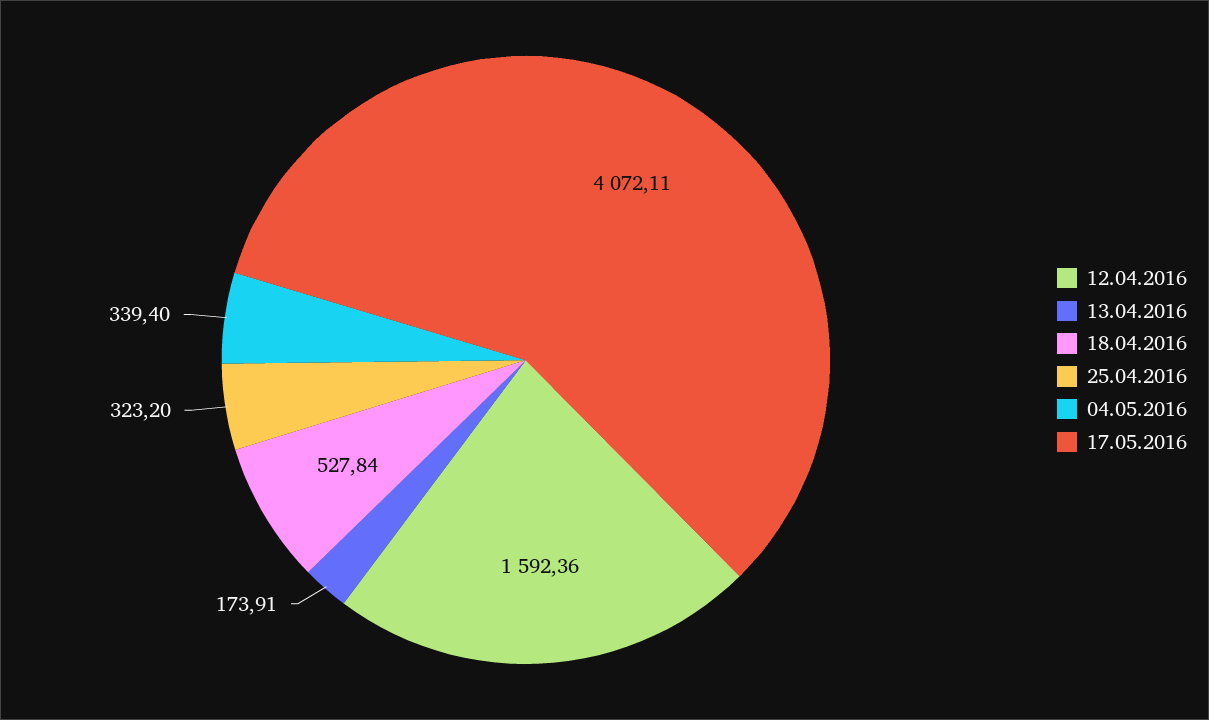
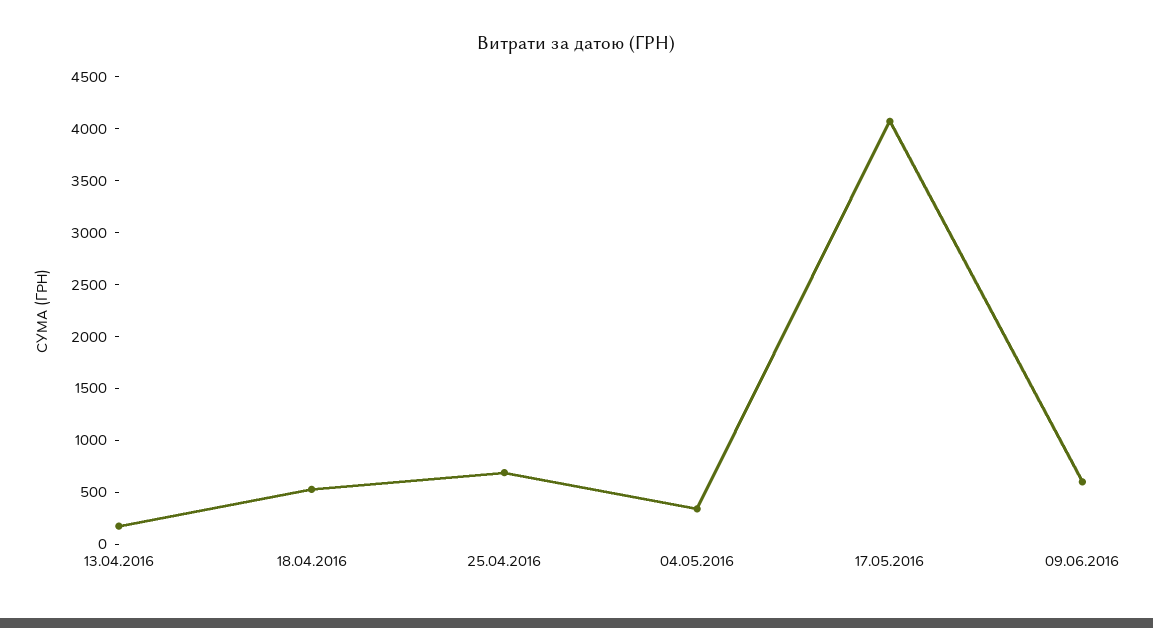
12.04.2016: 1592.36 -> none
25.04.2016: 323.2 -> 700
09.06.2016: none -> 600

